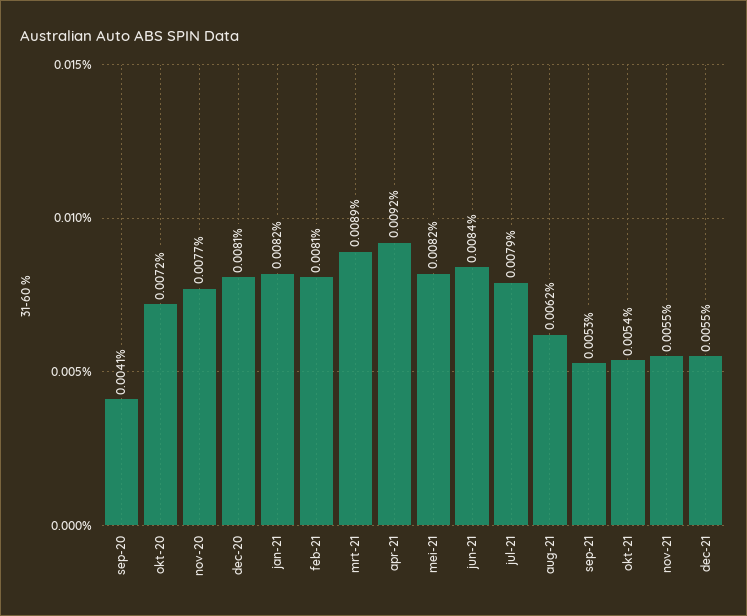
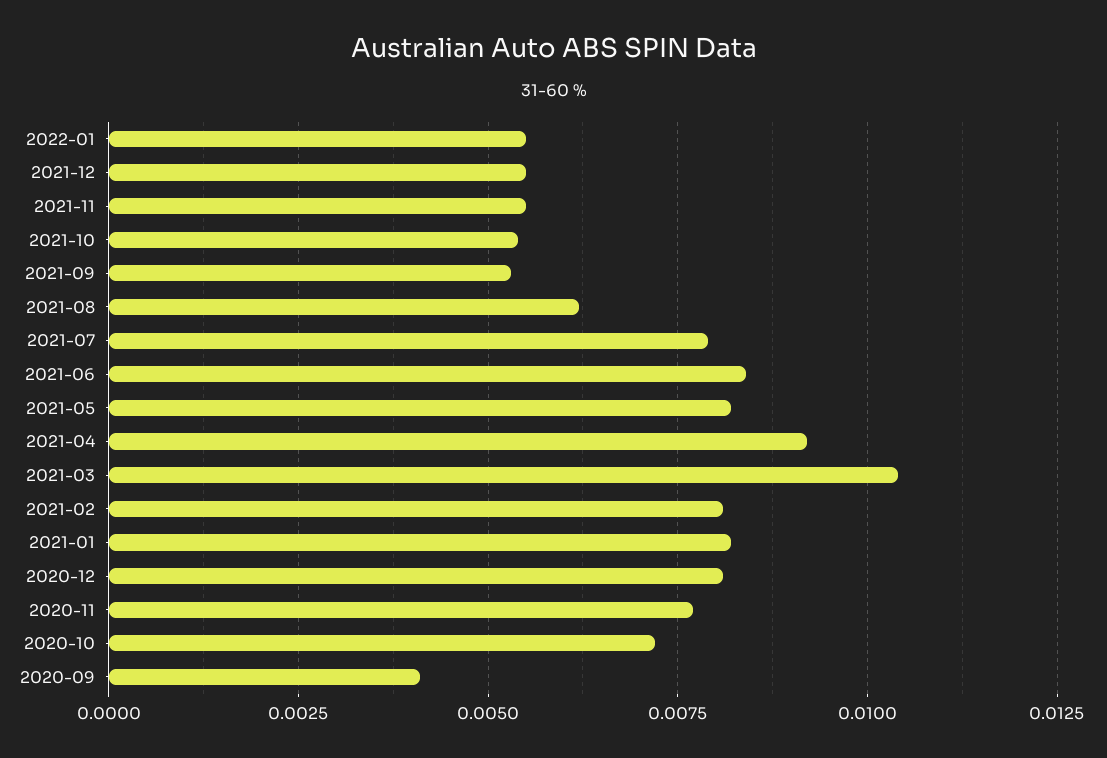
mrt-21: 0.0089 -> 0.0105
2022-01: none -> 0.0055

